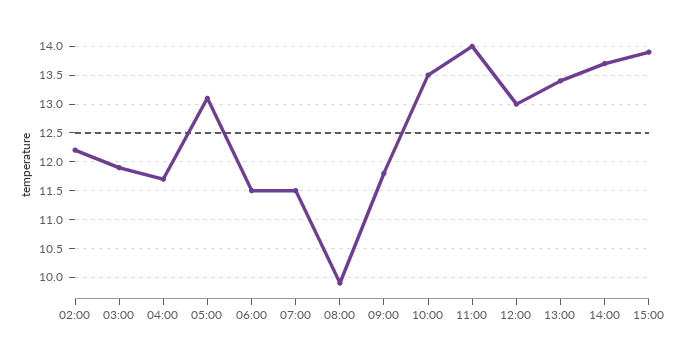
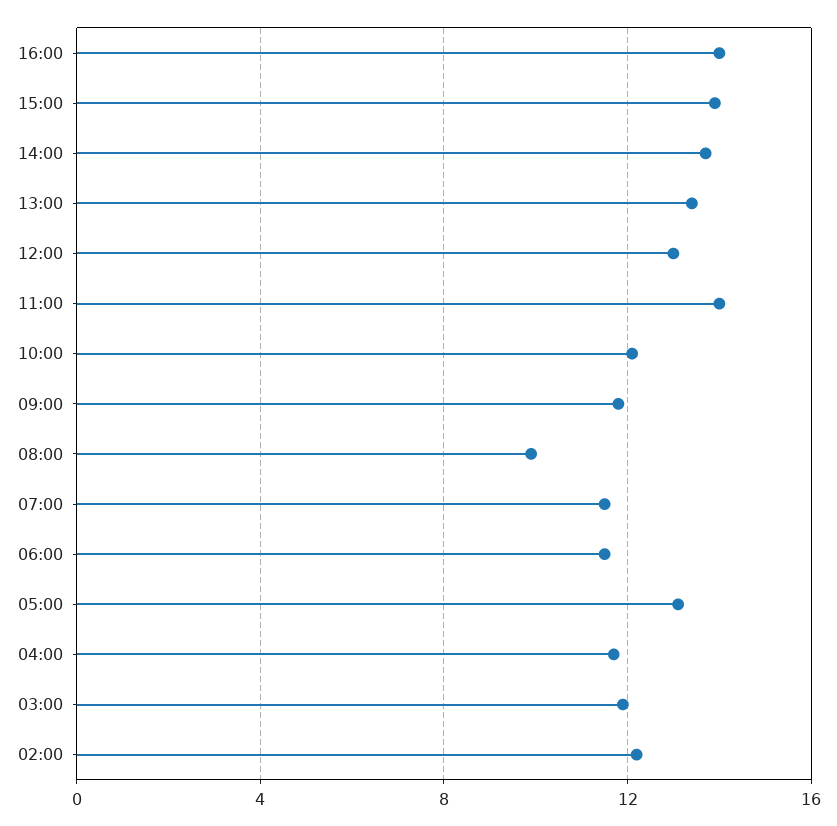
10:00: 13.5 -> 12
16:00: none -> 14

